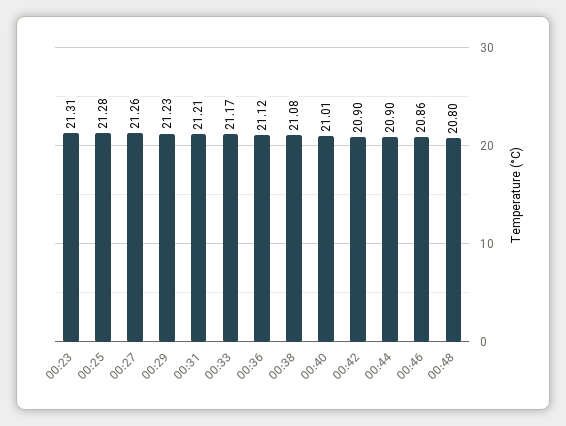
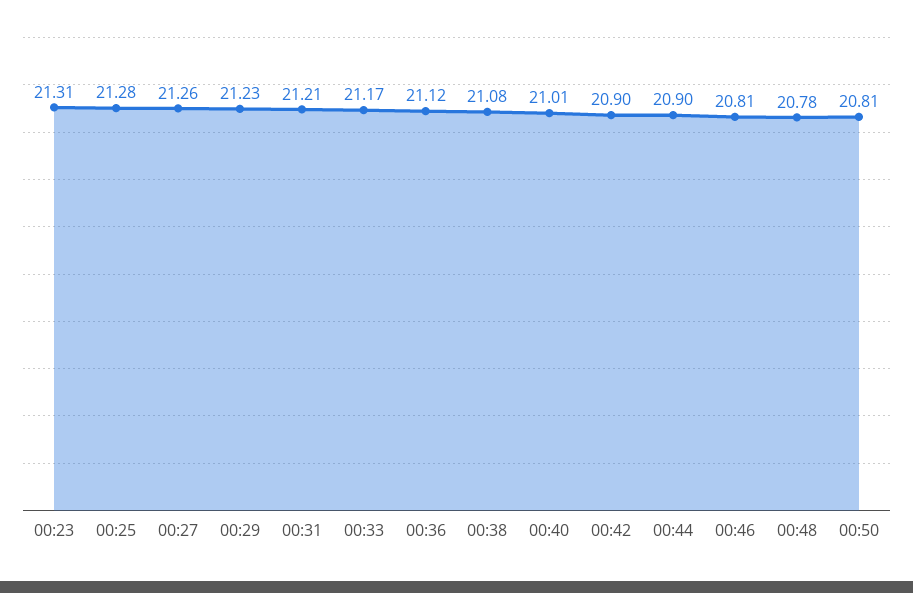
00:46: 20.86 -> 20.81
00:48: 20.8 -> 20.78
00:50: none -> 20.81

